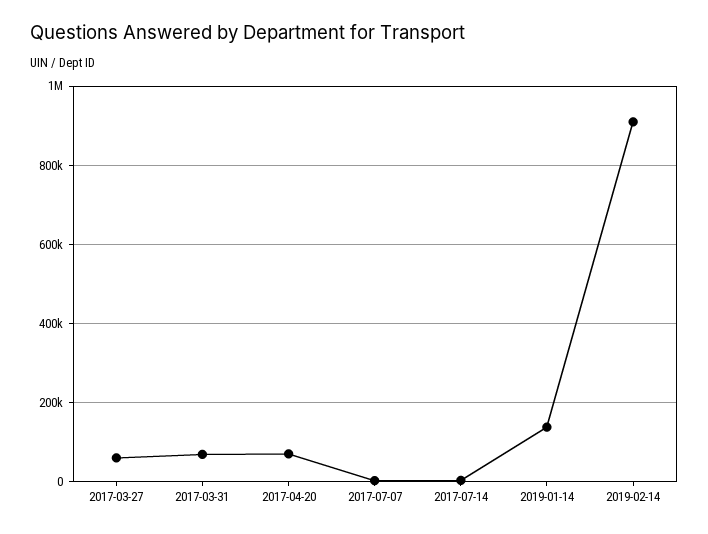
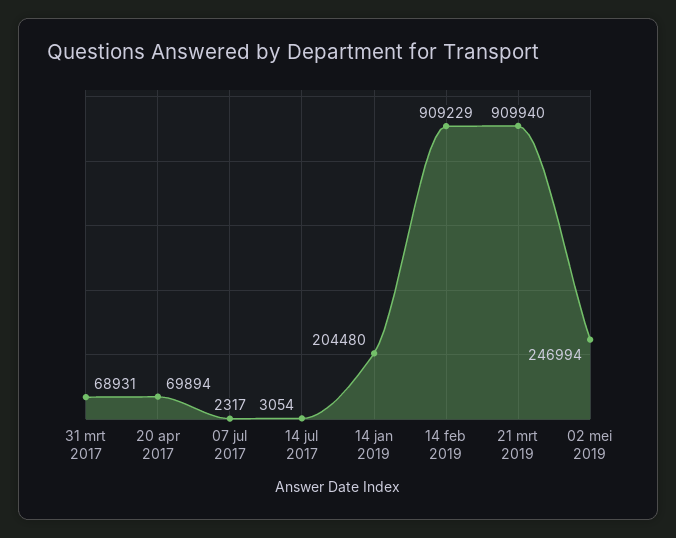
2017-03-27: 60000 -> none
2019-01-14: 140000 -> 204480
21 mrt 2019: none -> 909940
02 mei 2019: none -> 246994

